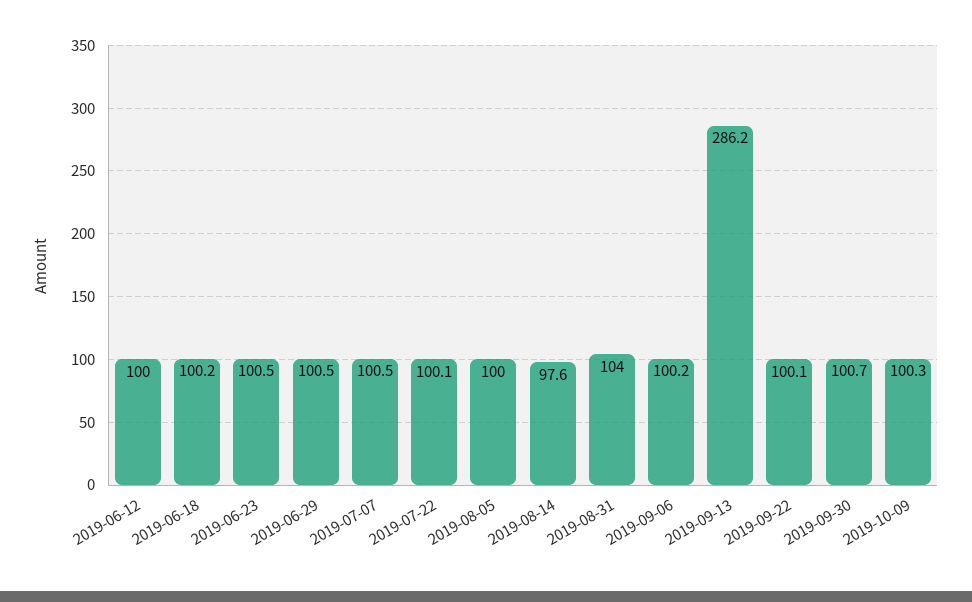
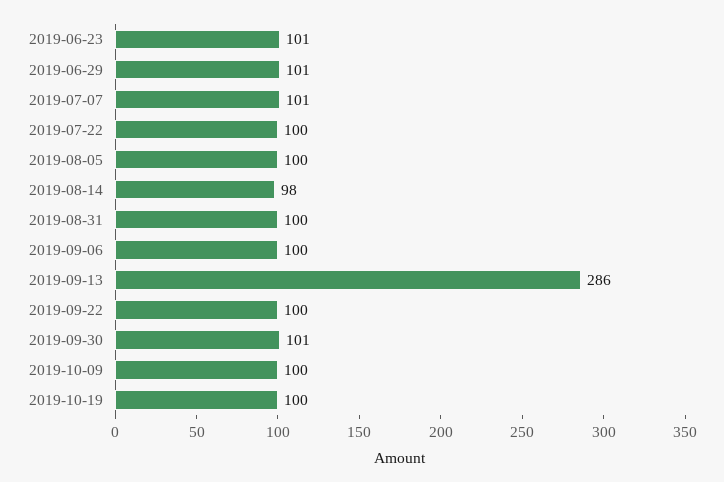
2019-06-12: 100 -> none
2019-06-18: 100.2 -> none
2019-08-31: 104 -> 100
2019-10-19: none -> 100

